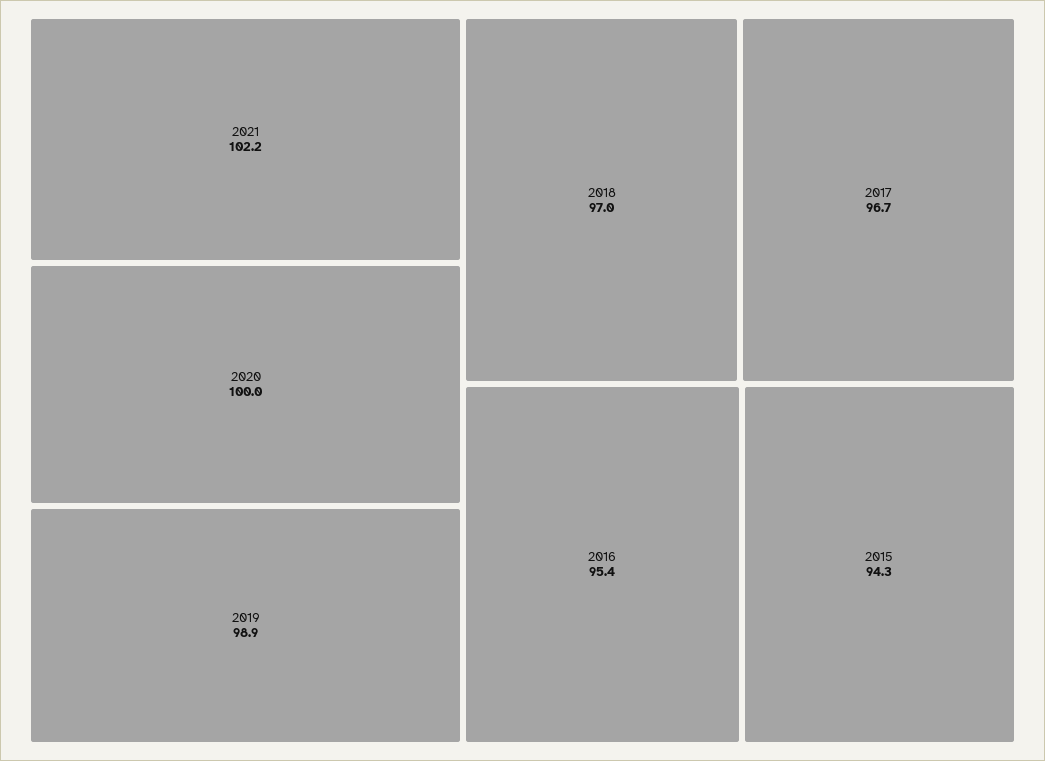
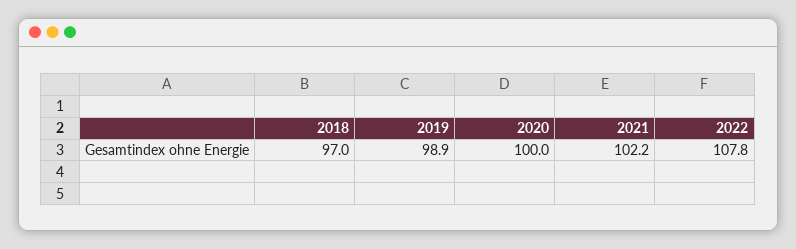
2017: 96.7 -> none
2016: 95.4 -> none
2015: 94.3 -> none
2022: none -> 107.8

